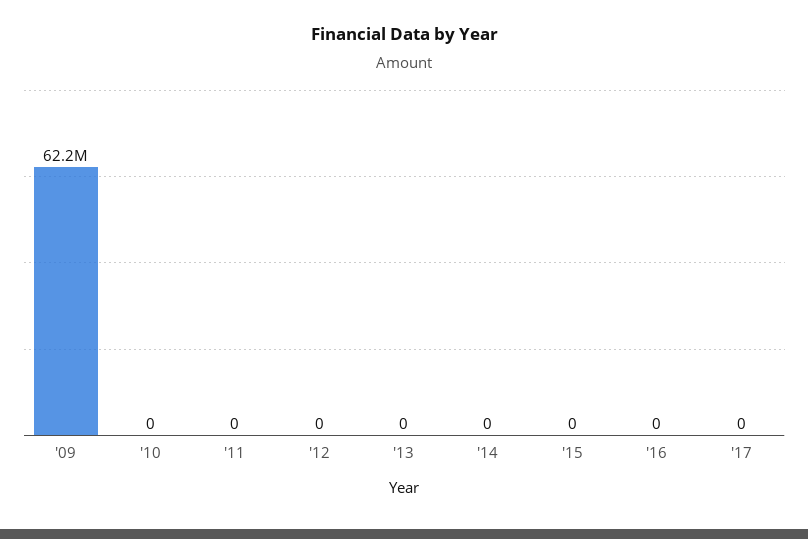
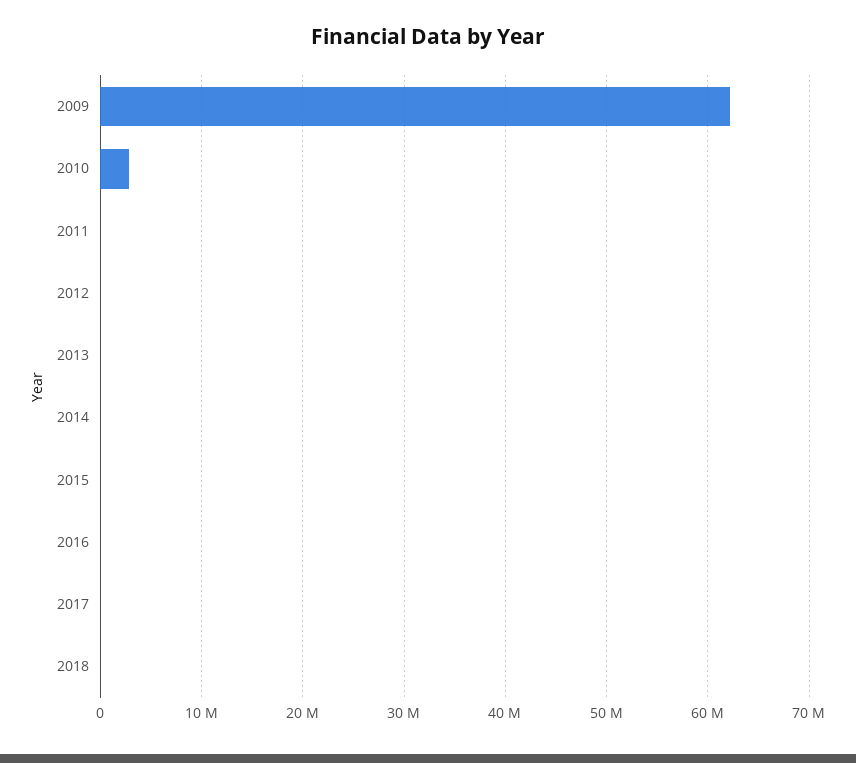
'10: 0 -> 3000000
2018: none -> 0

